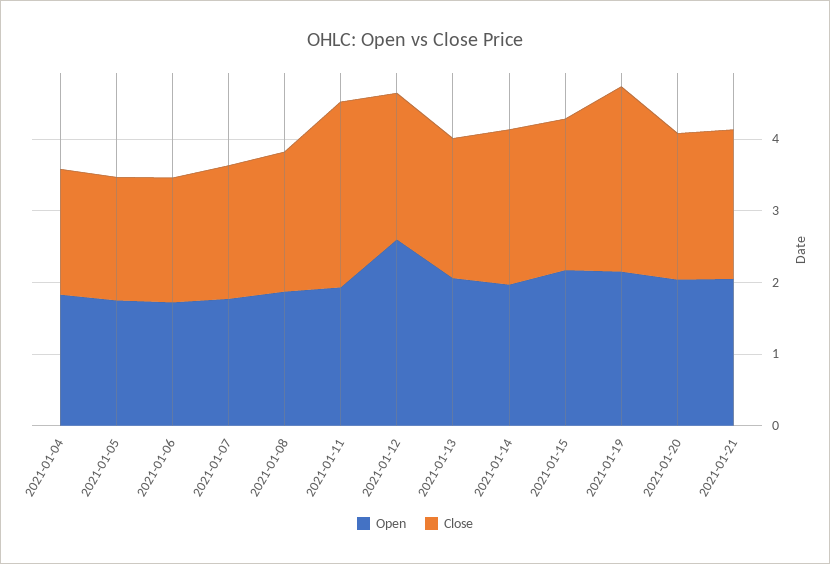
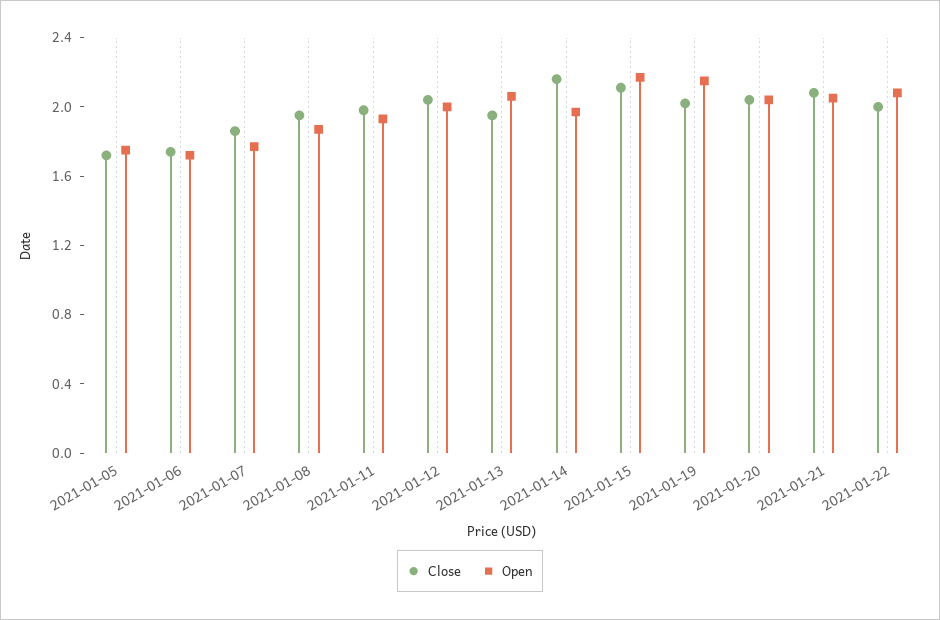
Open, 2021-01-04: 1.8 -> none
Close, 2021-01-04: 1.8 -> none
Close, 2021-01-11: 2.6 -> 2
Open, 2021-01-12: 2.6 -> 2
Close, 2021-01-19: 2.6 -> 2
Close, 2021-01-22: none -> 2
Open, 2021-01-22: none -> 2.1

